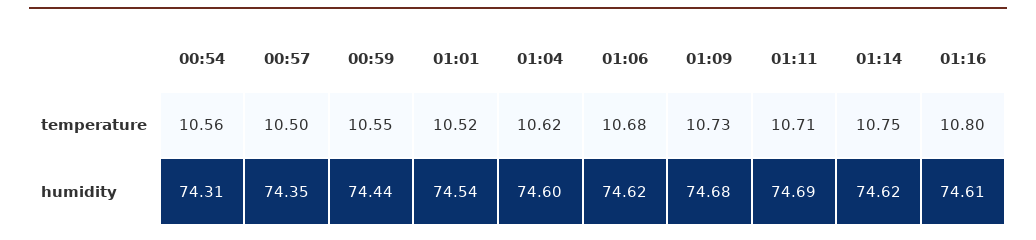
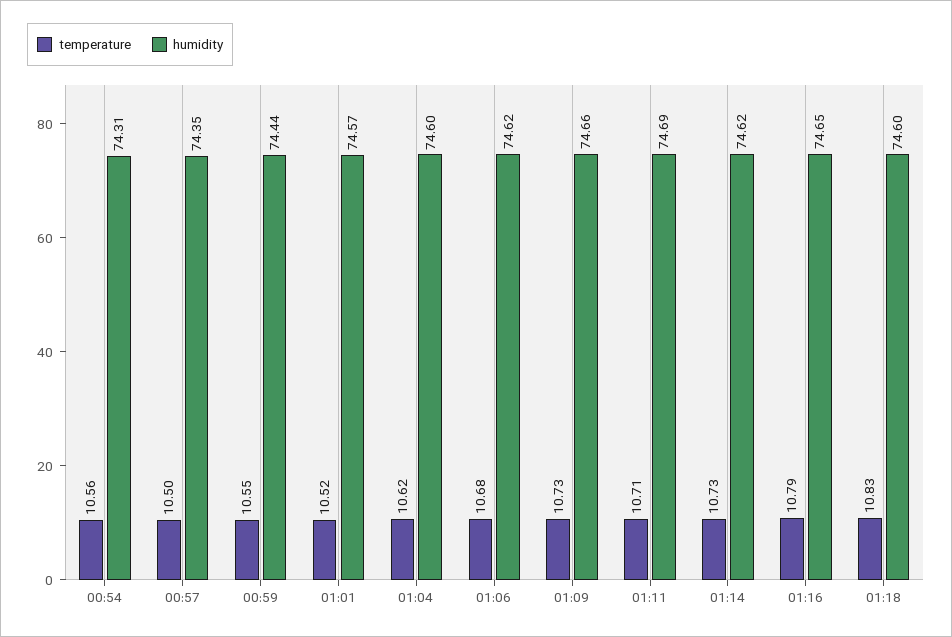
temperature, 01:14: 10.75 -> 10.73
temperature, 01:16: 10.8 -> 10.79
humidity, 01:01: 74.54 -> 74.57
humidity, 01:09: 74.68 -> 74.66
humidity, 01:16: 74.61 -> 74.65
temperature, 01:18: none -> 10.83
humidity, 01:18: none -> 74.6

